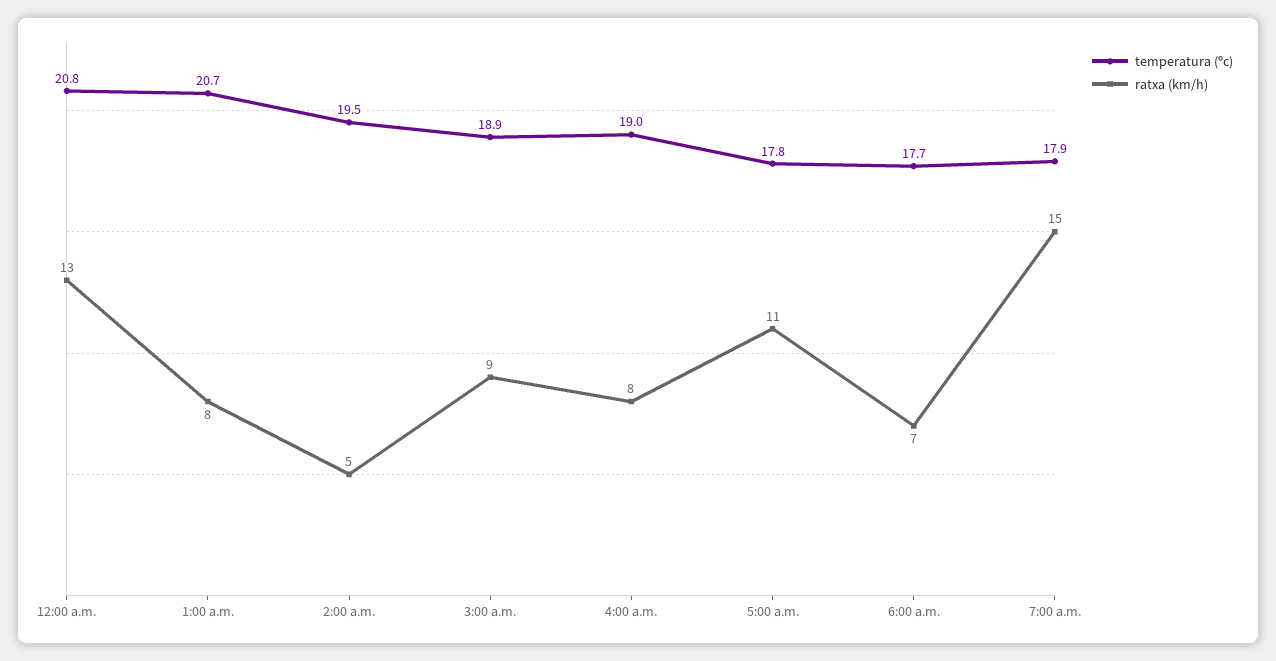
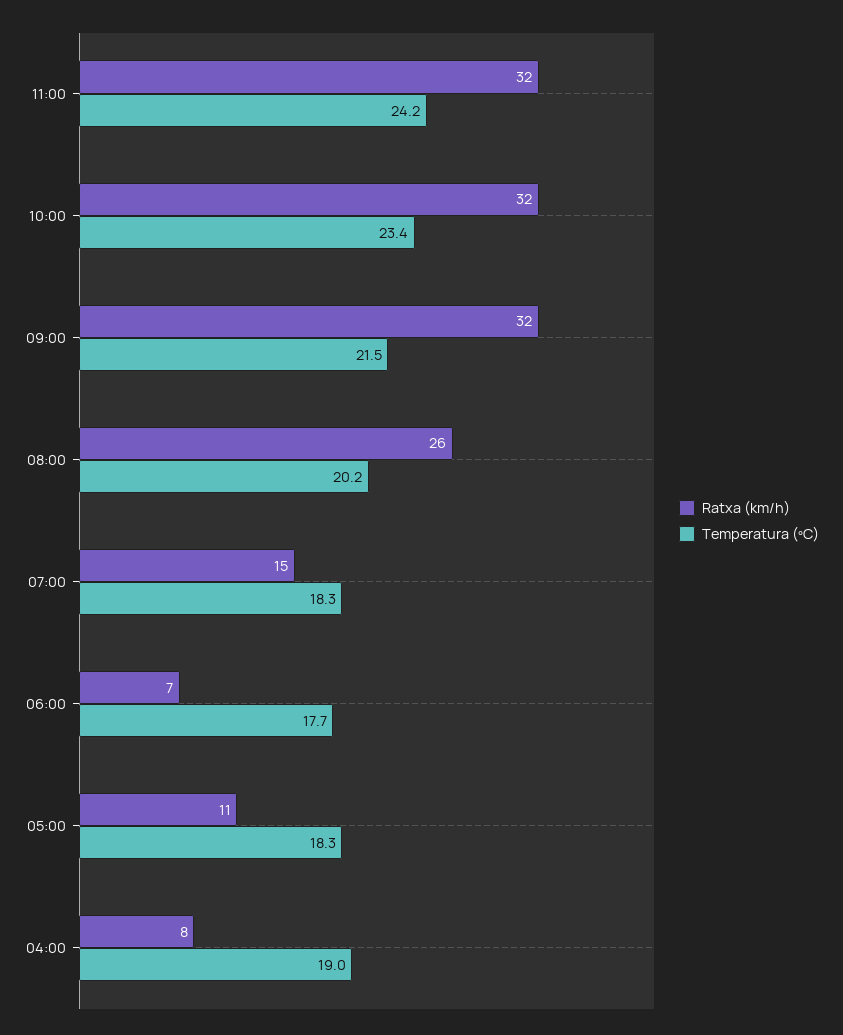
temperatura (ºc), 12:00 a.m.: 20.8 -> none
ratxa (km/h), 12:00 a.m.: 13 -> none
temperatura (ºc), 1:00 a.m.: 20.7 -> none
ratxa (km/h), 1:00 a.m.: 8 -> none
temperatura (ºc), 2:00 a.m.: 19.5 -> none
ratxa (km/h), 2:00 a.m.: 5 -> none
temperatura (ºc), 3:00 a.m.: 18.9 -> none
ratxa (km/h), 3:00 a.m.: 9 -> none
temperatura (ºc), 5:00 a.m.: 17.8 -> 18.3
temperatura (ºc), 7:00 a.m.: 17.9 -> 18.3
ratxa (km/h), 11:00: none -> 32
temperatura (ºc), 11:00: none -> 24.2
ratxa (km/h), 10:00: none -> 32
temperatura (ºc), 10:00: none -> 23.4
ratxa (km/h), 09:00: none -> 32
temperatura (ºc), 09:00: none -> 21.5
ratxa (km/h), 08:00: none -> 26
temperatura (ºc), 08:00: none -> 20.2

